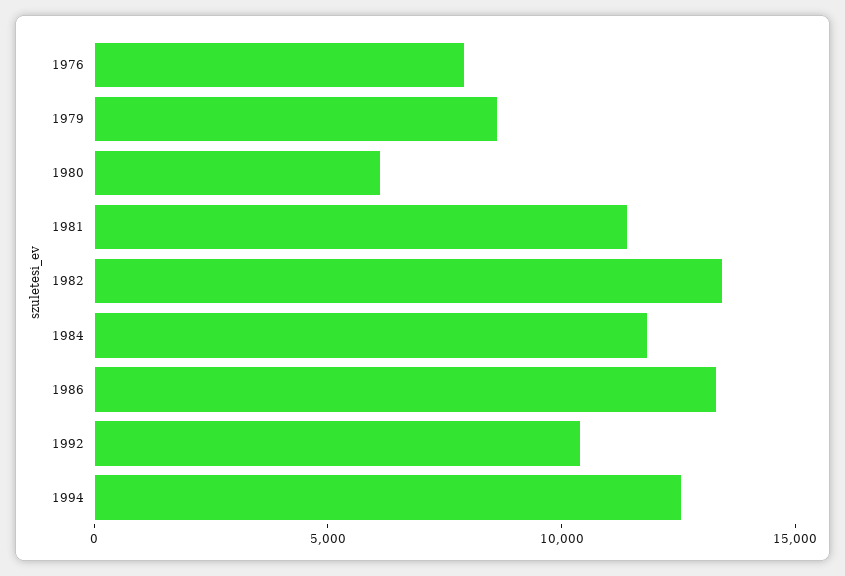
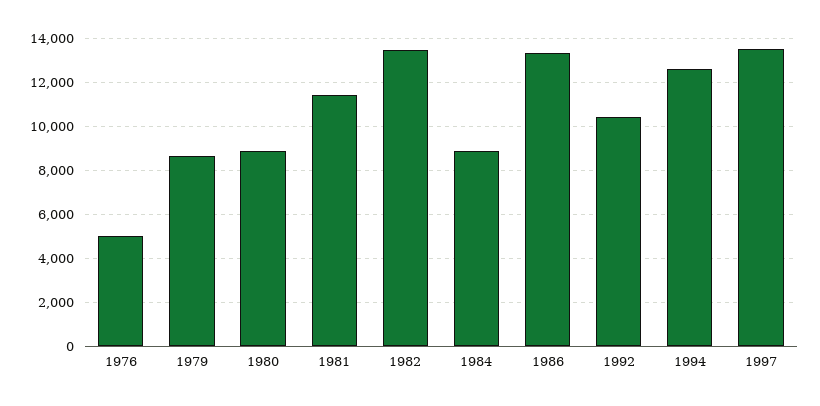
1976: 8000 -> 5000
1980: 6000 -> 9000
1984: 12000 -> 9000
1997: none -> 13500

